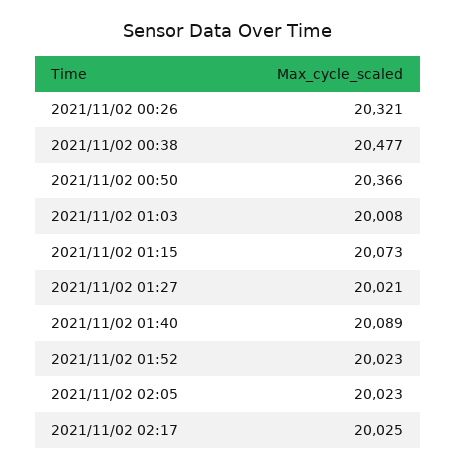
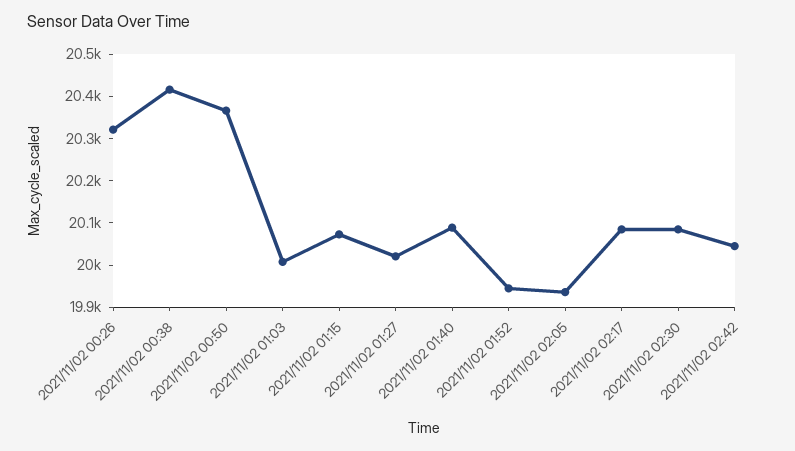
2021/11/02 00:38: 20477 -> 20420
2021/11/02 01:52: 20023 -> 19940
2021/11/02 02:05: 20023 -> 19940
2021/11/02 02:17: 20025 -> 20080
2021/11/02 02:30: none -> 20080
2021/11/02 02:42: none -> 20040

